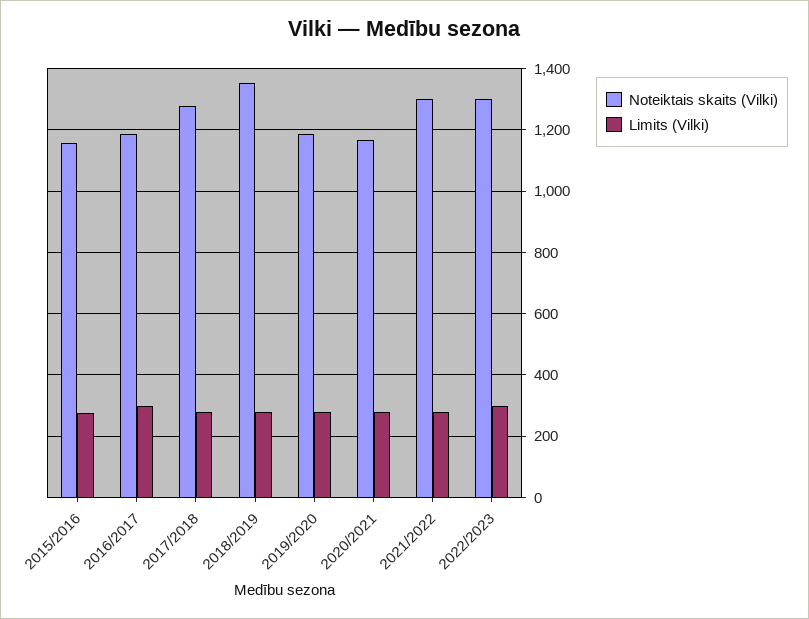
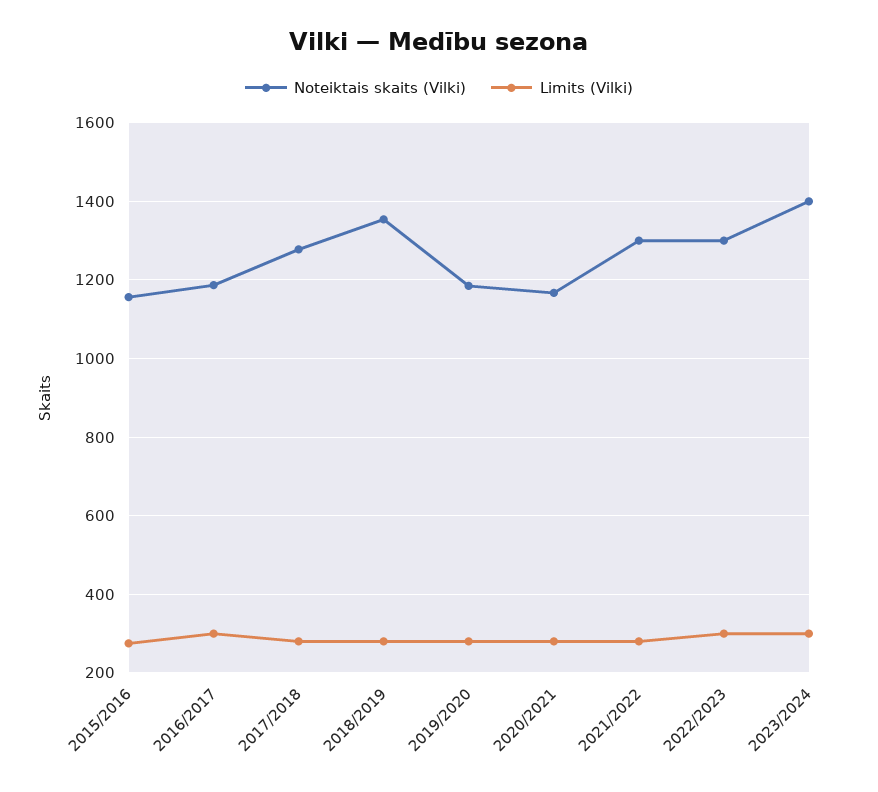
Noteiktais skaits (Vilki), 2023/2024: none -> 1400
Limits (Vilki), 2023/2024: none -> 300

